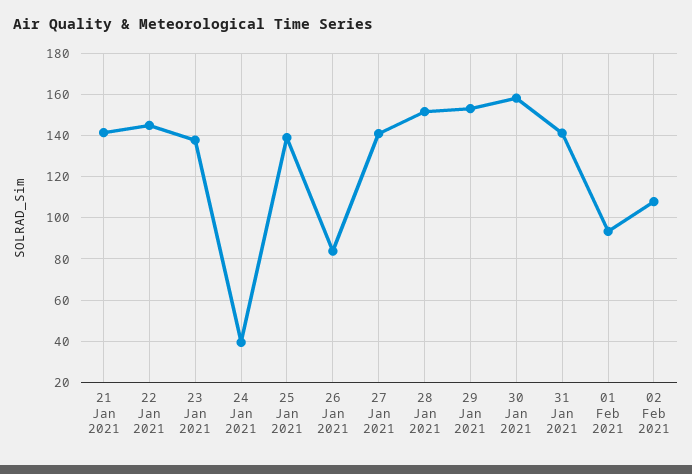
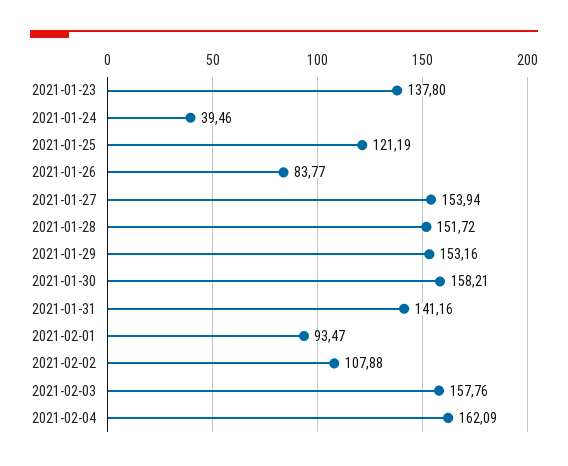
21 Jan 2021: 140 -> none
22 Jan 2021: 145 -> none
25 Jan 2021: 140 -> 121.19
27 Jan 2021: 140 -> 153.94
2021-02-03: none -> 157.76
2021-02-04: none -> 162.09

